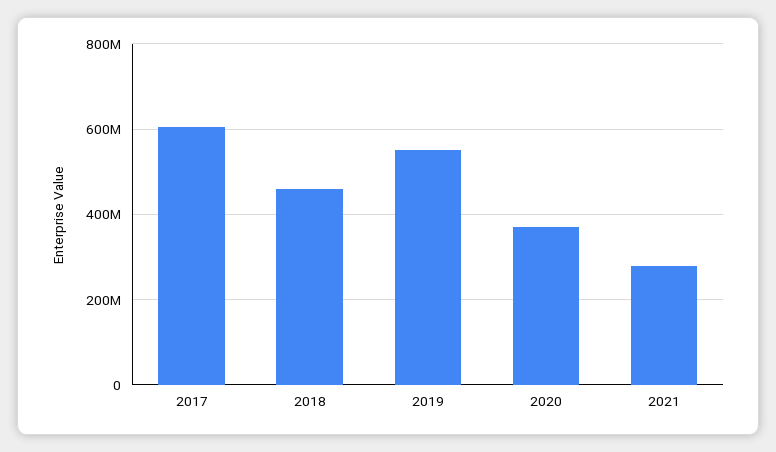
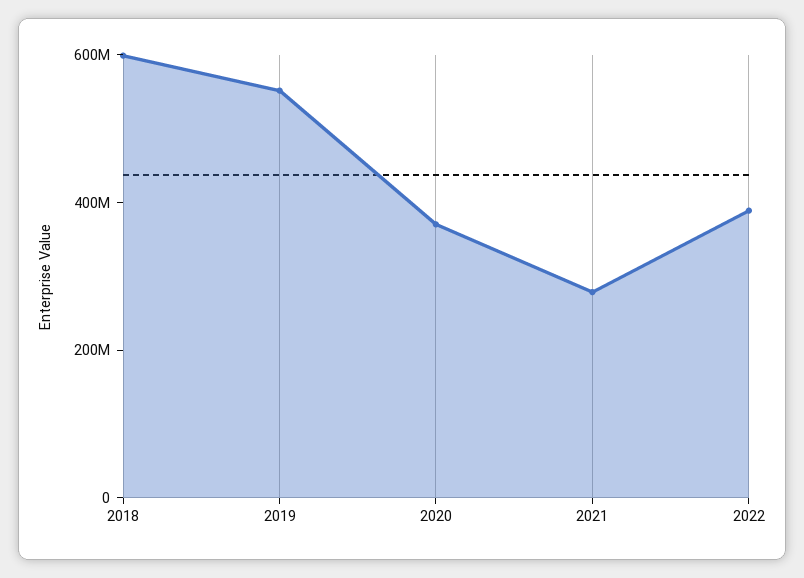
2017: 600000000 -> none
2018: 460000000 -> 600000000
2022: none -> 400000000

